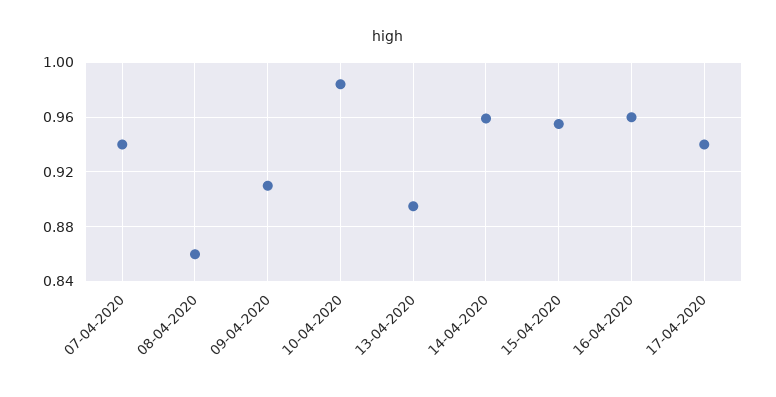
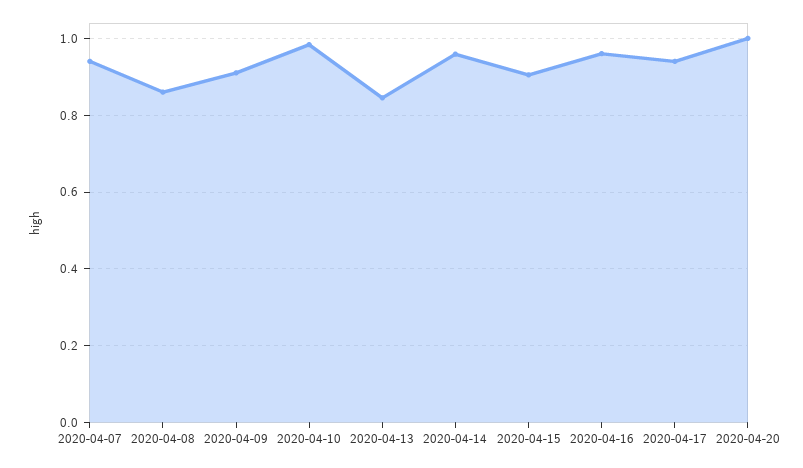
13-04-2020: 0.895 -> 0.84
15-04-2020: 0.955 -> 0.9
2020-04-20: none -> 1

